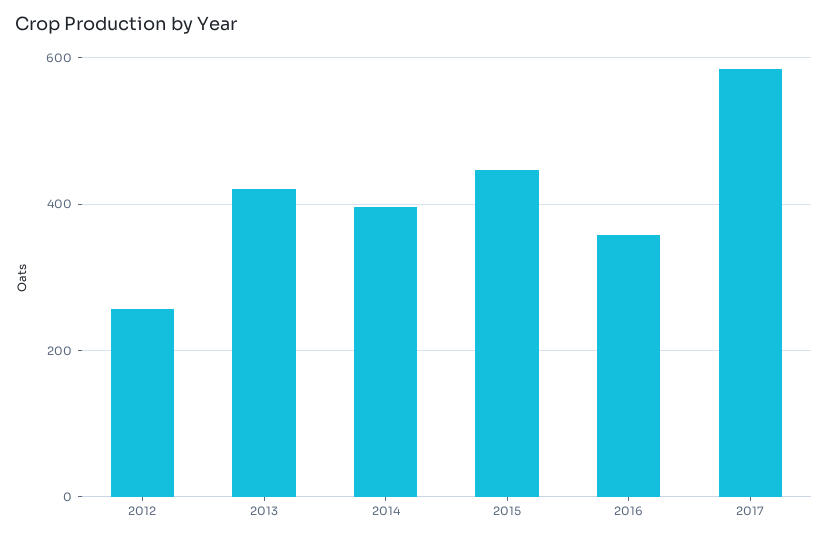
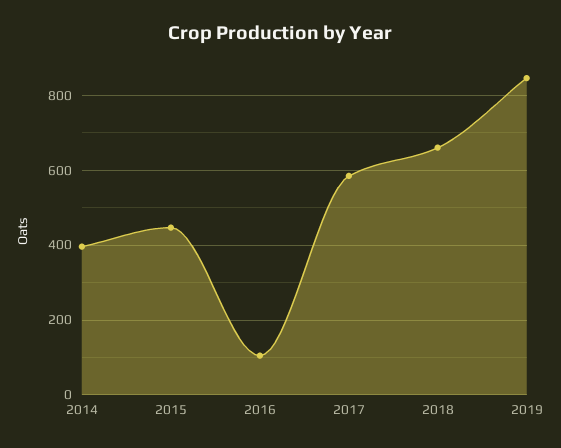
2012: 260 -> none
2013: 420 -> none
2016: 360 -> 100
2018: none -> 660
2019: none -> 840

